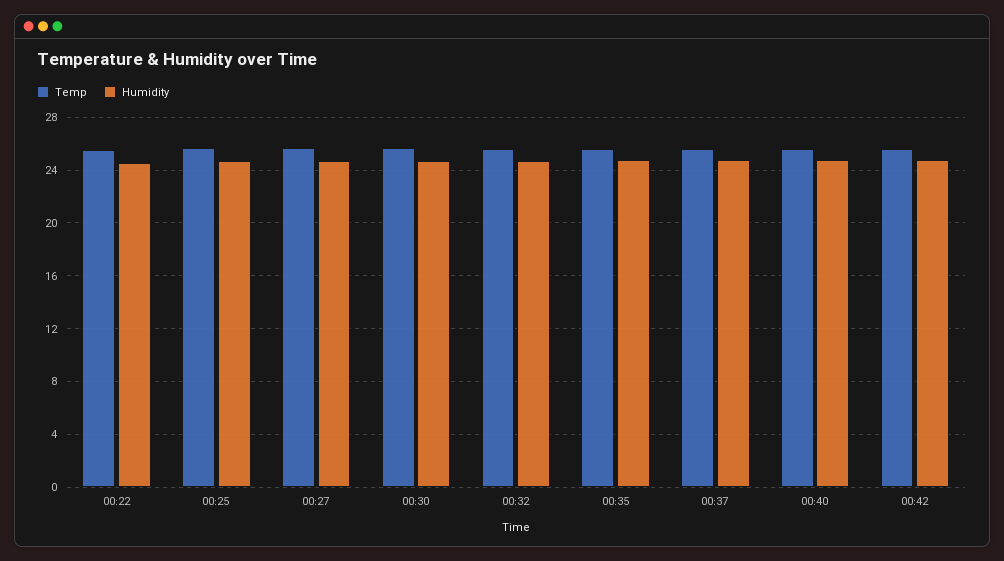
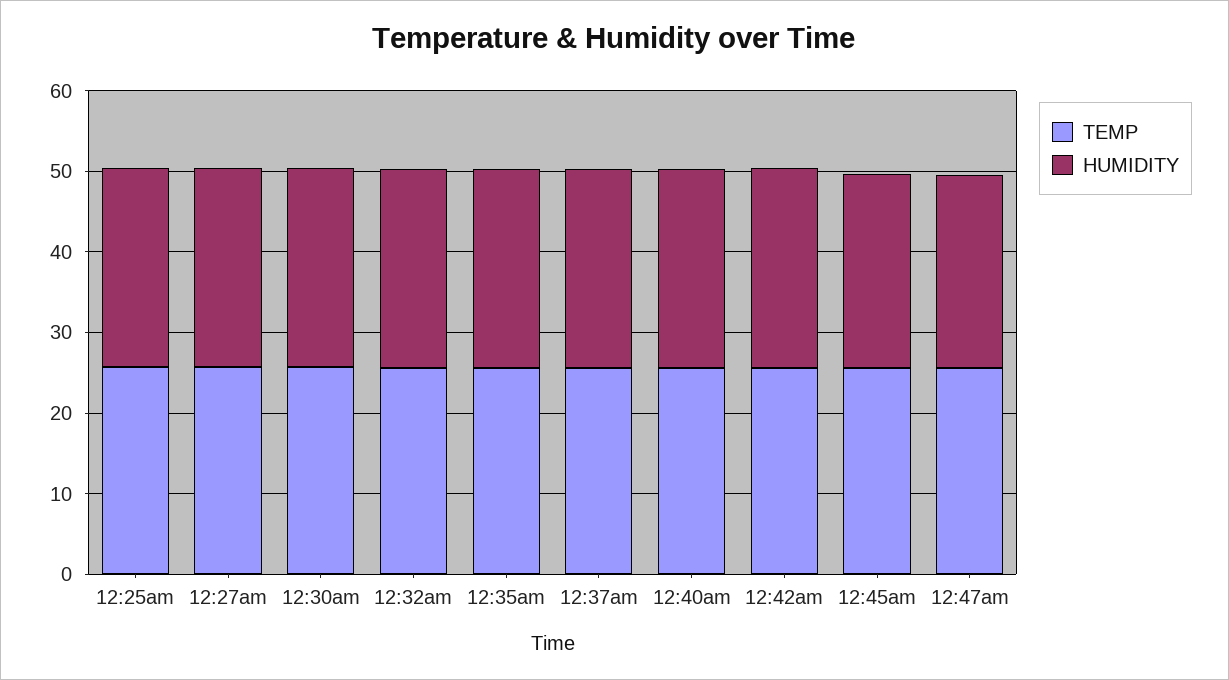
Temp, 00:22: 25.5 -> none
Humidity, 00:22: 24.5 -> none
Temp, 12:45am: none -> 26
Humidity, 12:45am: none -> 24
Temp, 12:47am: none -> 26
Humidity, 12:47am: none -> 24

